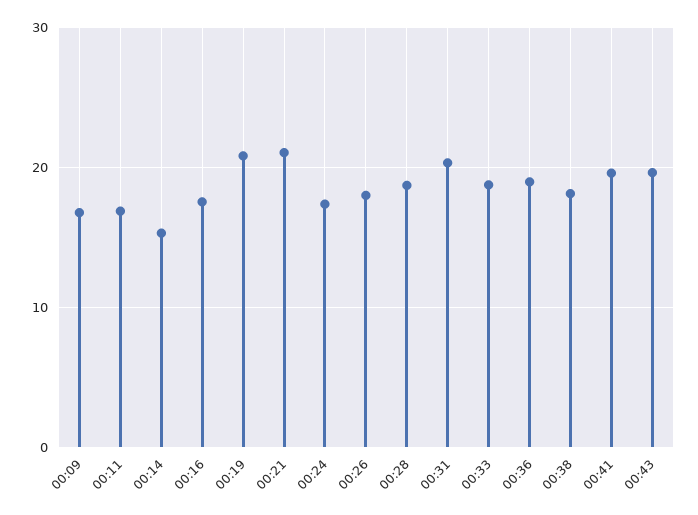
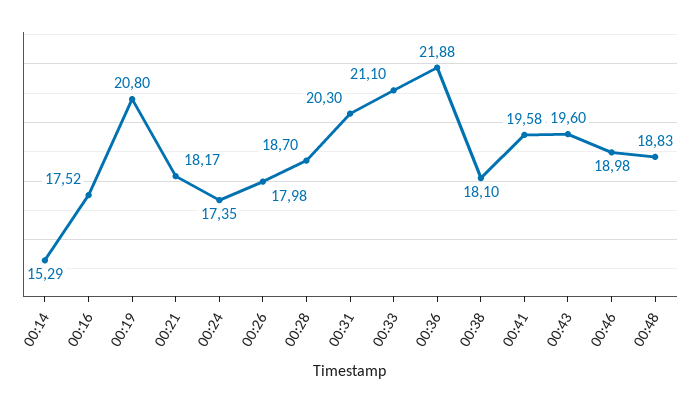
00:09: 17 -> none
00:11: 17 -> none
00:21: 21 -> 18.17
00:33: 19 -> 21.1
00:36: 19 -> 21.88
00:46: none -> 18.98
00:48: none -> 18.83

